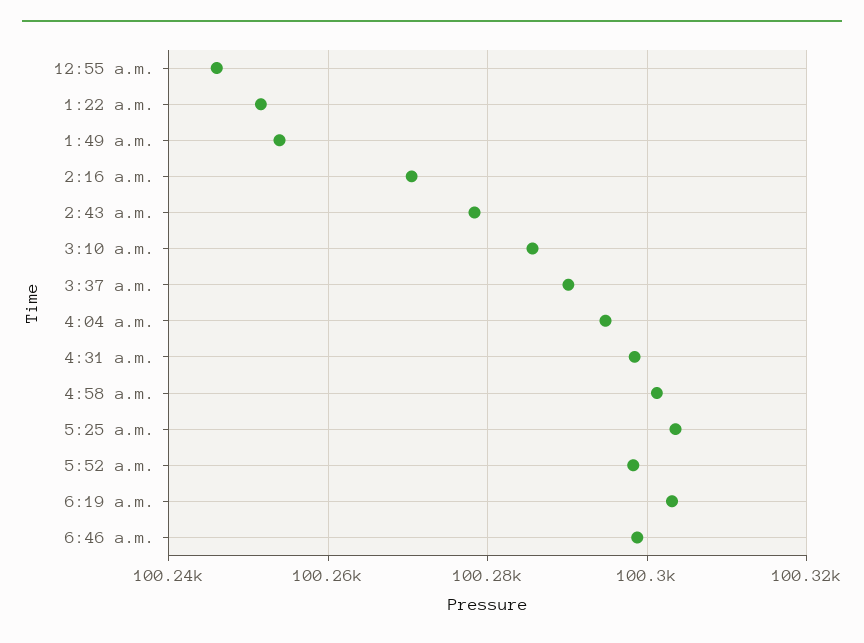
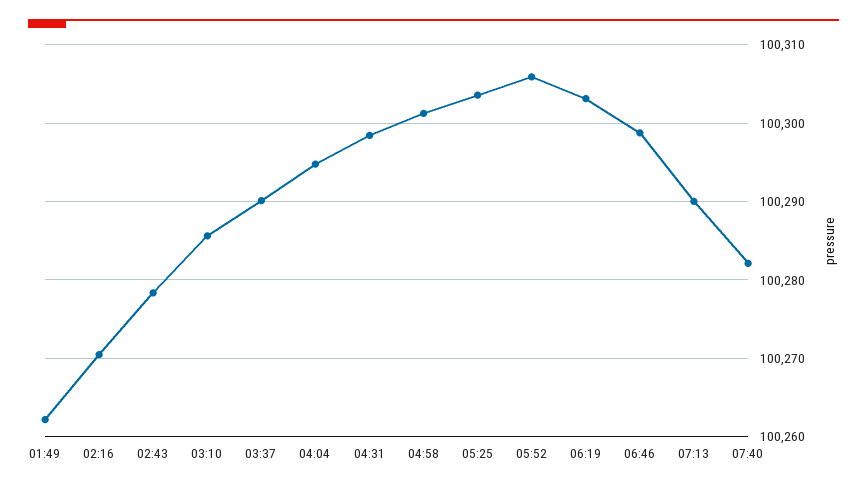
12:55 a.m.: 100246 -> none
1:22 a.m.: 100252 -> none
1:49 a.m.: 100254 -> 100262
5:52 a.m.: 100298 -> 100306
07:13: none -> 100290
07:40: none -> 100282

